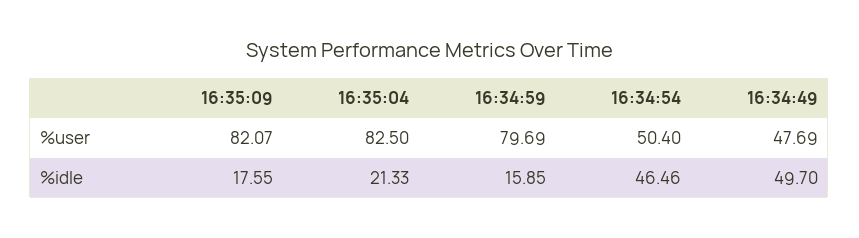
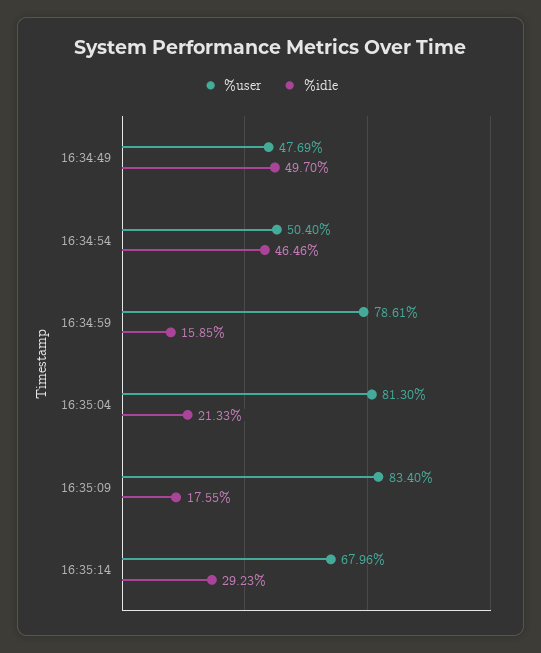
%user, 16:35:09: 82.07 -> 83.4
%user, 16:35:04: 82.5 -> 81.3
%user, 16:34:59: 79.69 -> 78.61
%user, 16:35:14: none -> 67.96
%idle, 16:35:14: none -> 29.23

